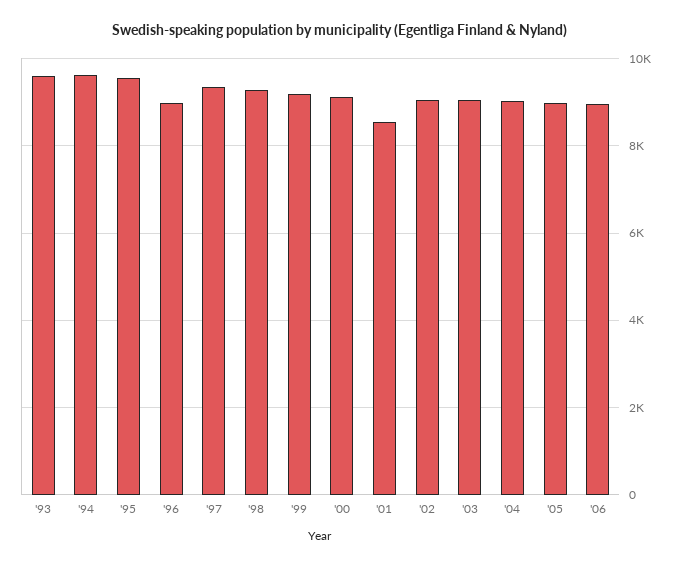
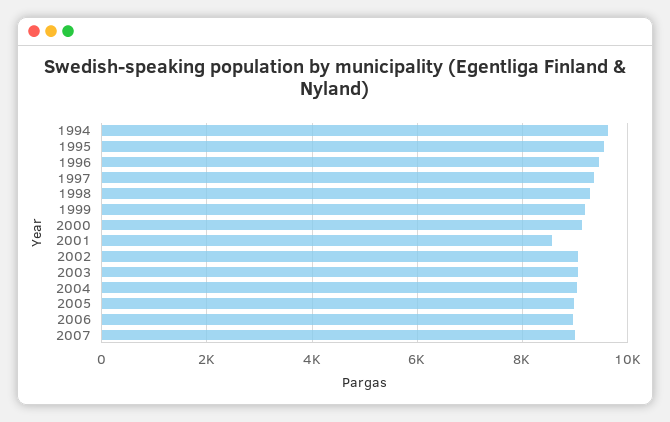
'93: 9600 -> none
'96: 9000 -> 9400
2007: none -> 9000

